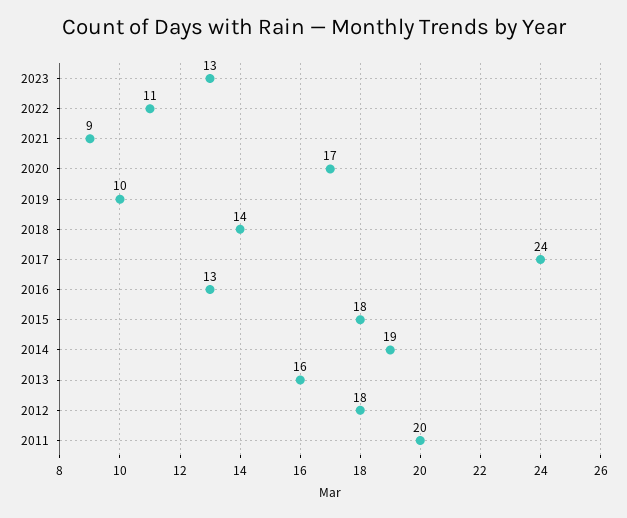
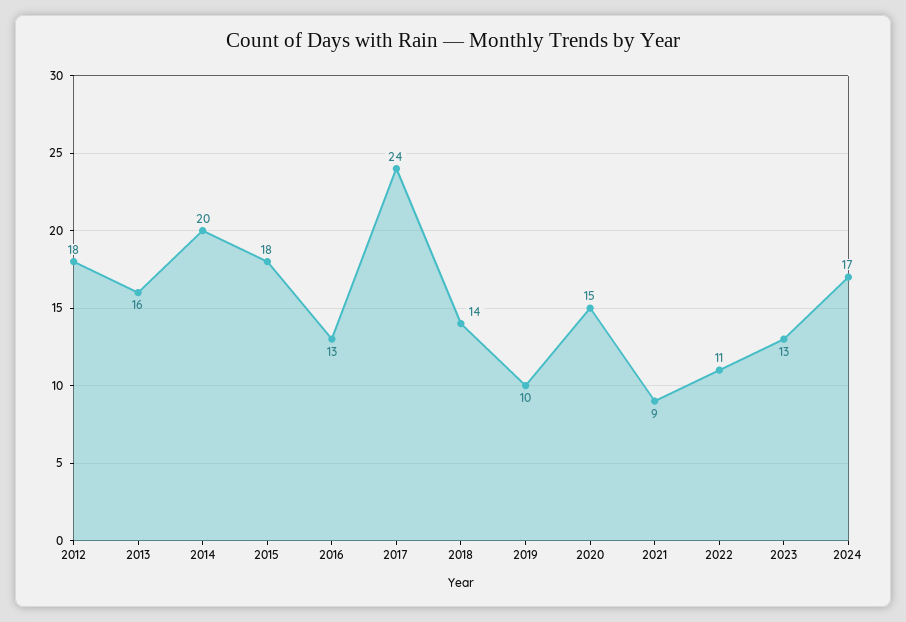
2020: 17 -> 15
2014: 19 -> 20
2011: 20 -> none
2024: none -> 17

